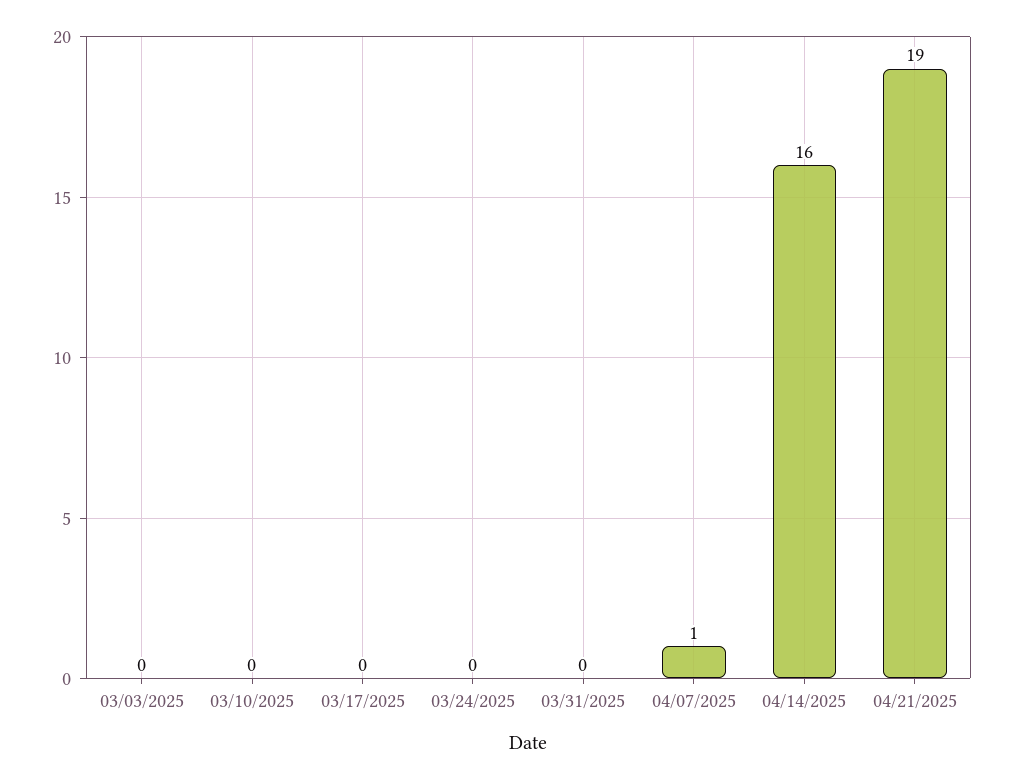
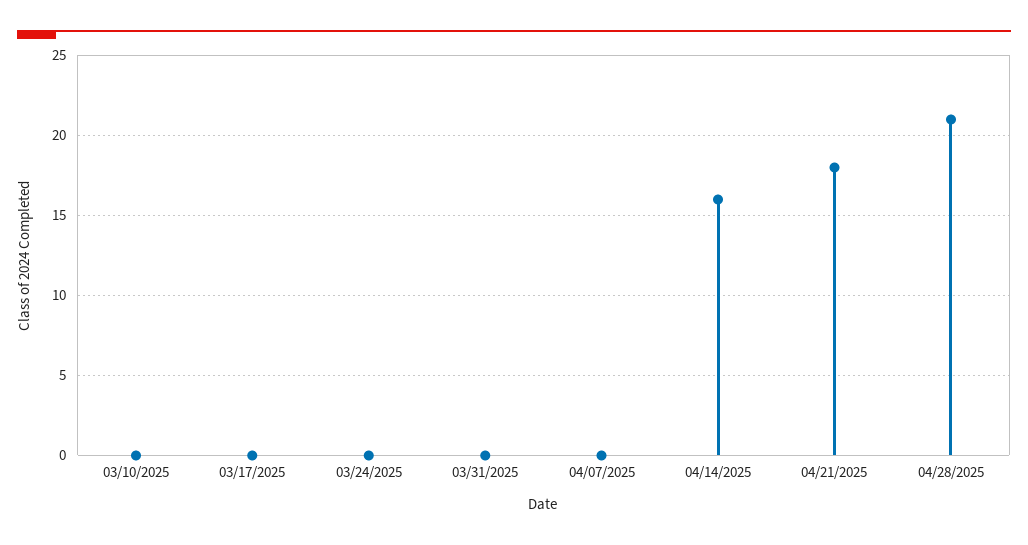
03/03/2025: 0 -> none
04/07/2025: 1 -> 0
04/21/2025: 19 -> 18
04/28/2025: none -> 21

